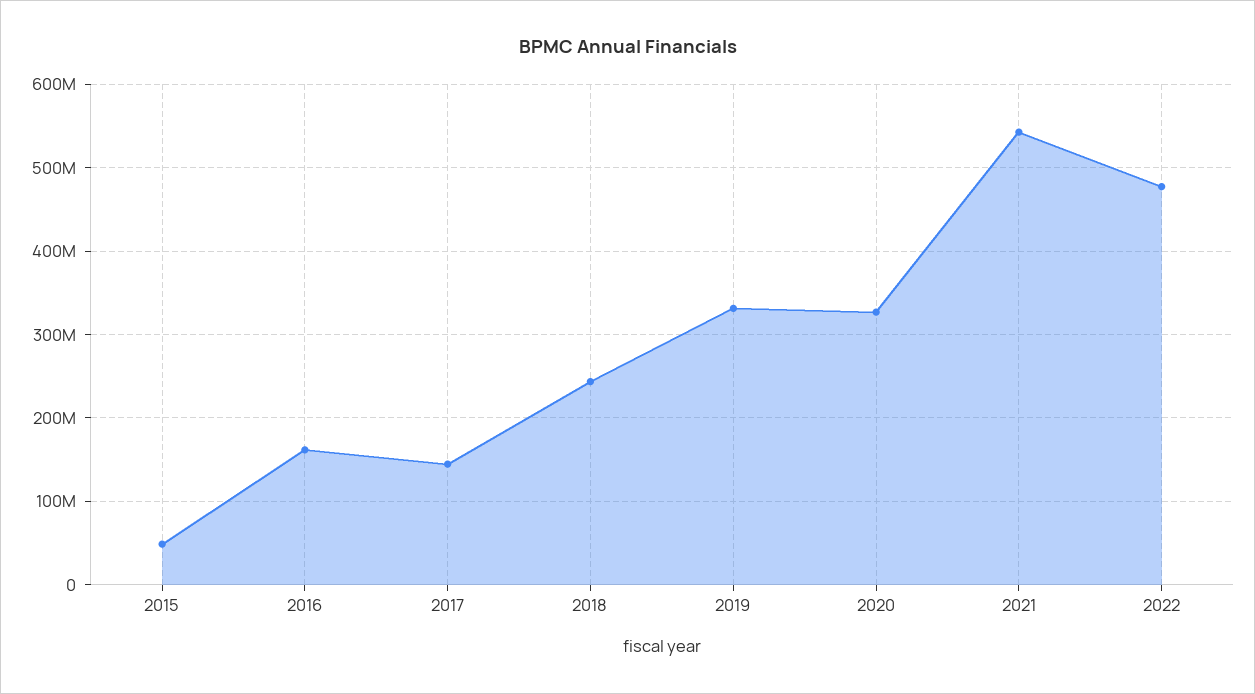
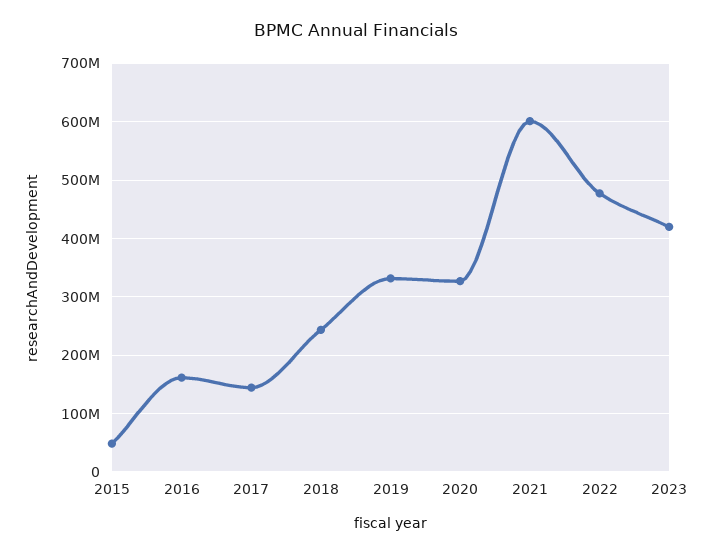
2021: 540000000 -> 600000000
2023: none -> 420000000

